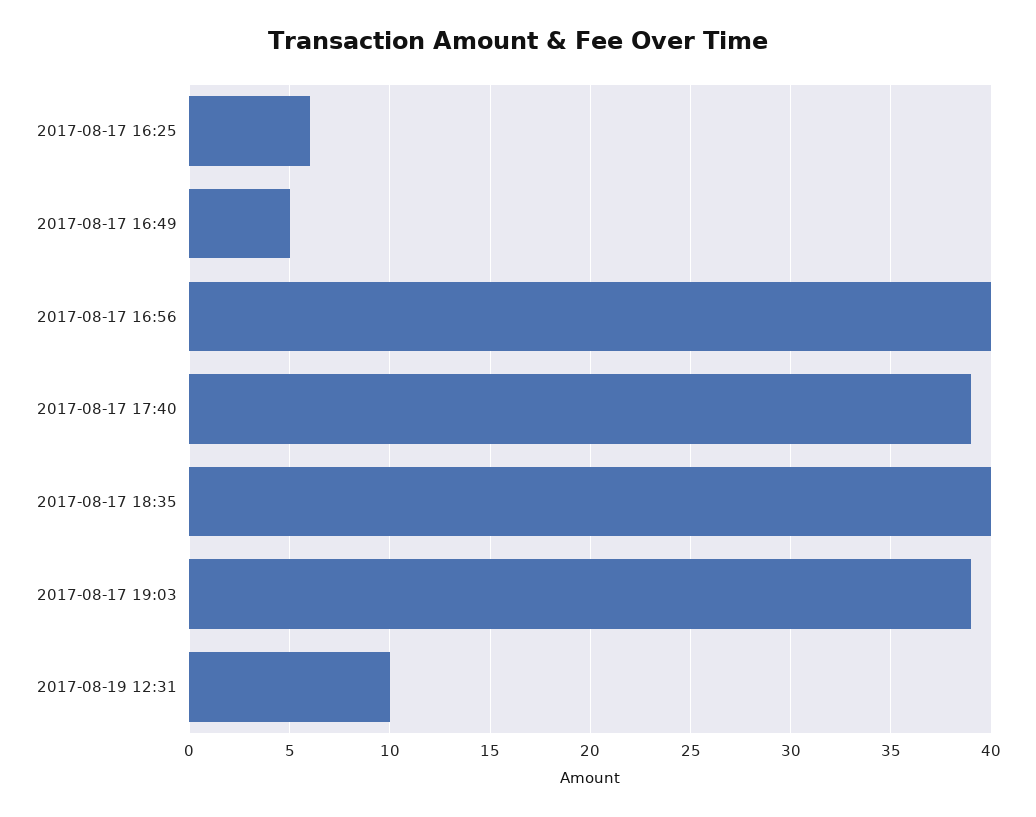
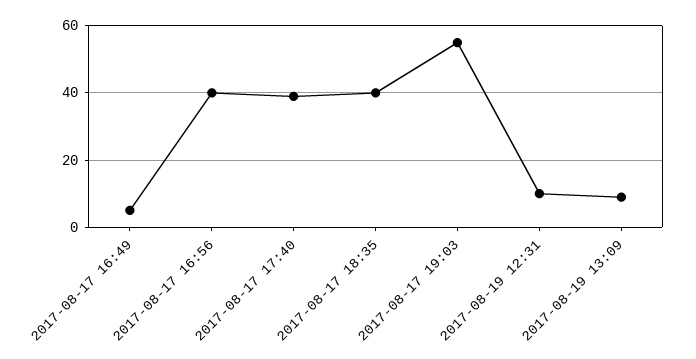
2017-08-17 16:25: 6 -> none
2017-08-17 19:03: 39 -> 55
2017-08-19 13:09: none -> 10

